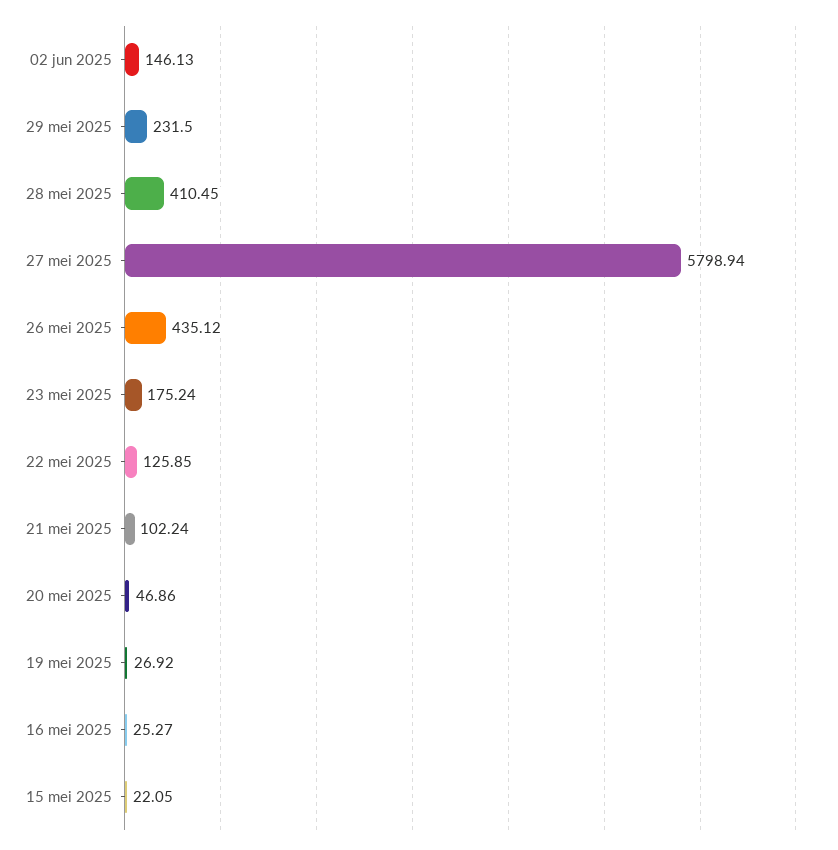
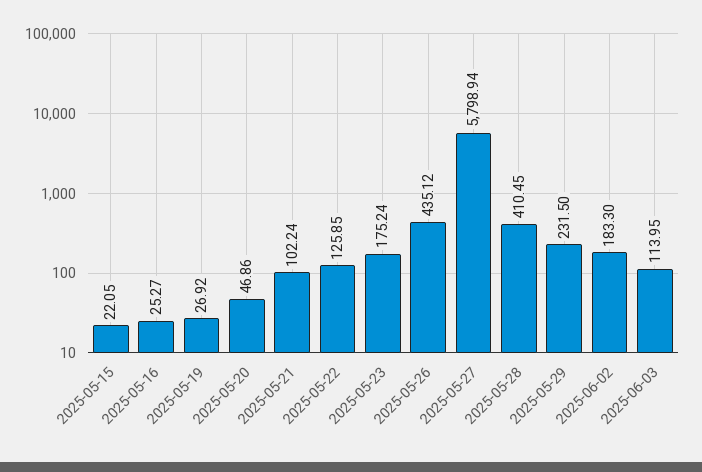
02 jun 2025: 146.13 -> 183.3
2025-06-03: none -> 113.95

